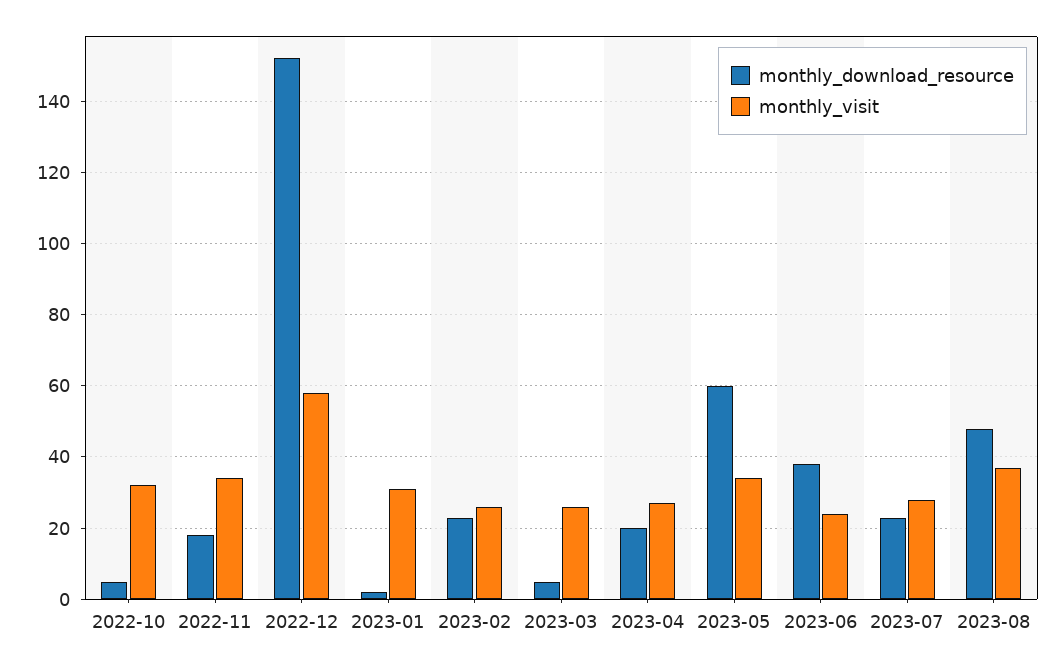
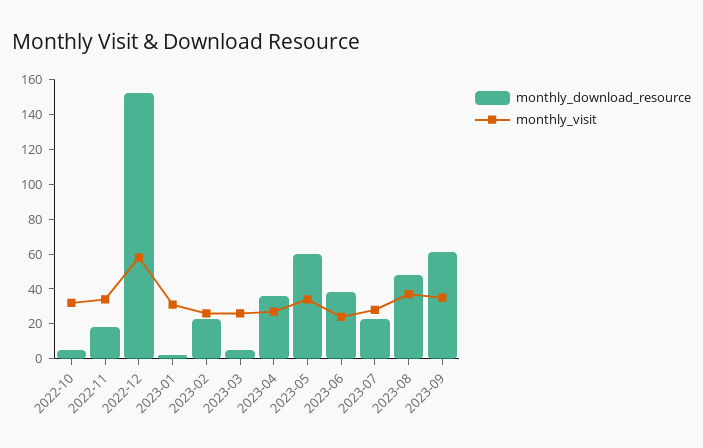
monthly_download_resource, 2023-04: 20 -> 35
monthly_download_resource, 2023-09: none -> 60
monthly_visit, 2023-09: none -> 35

